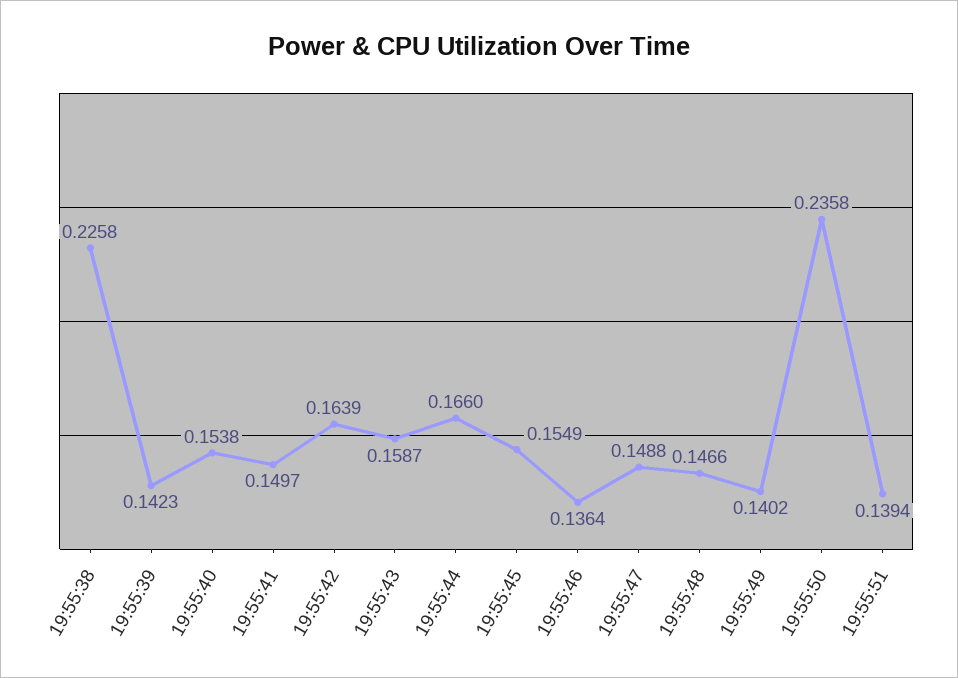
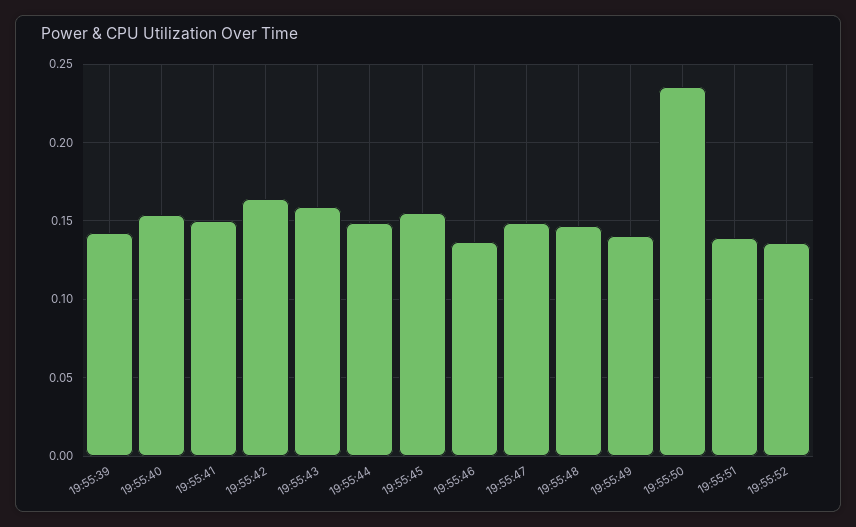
19:55:38: 0.2258 -> none
19:55:44: 0.166 -> 0.15
19:55:52: none -> 0.135

